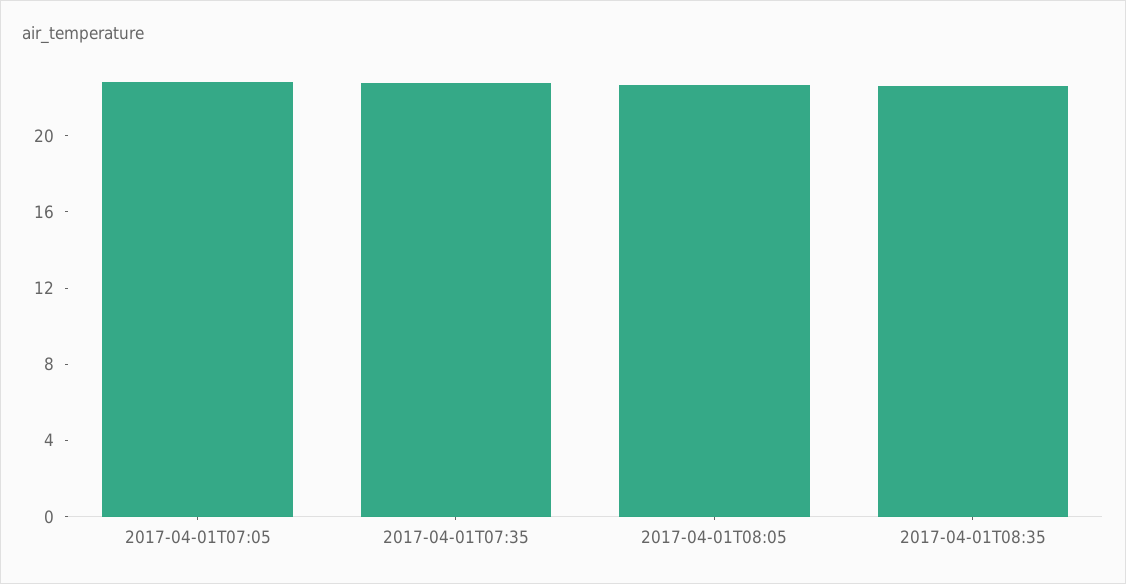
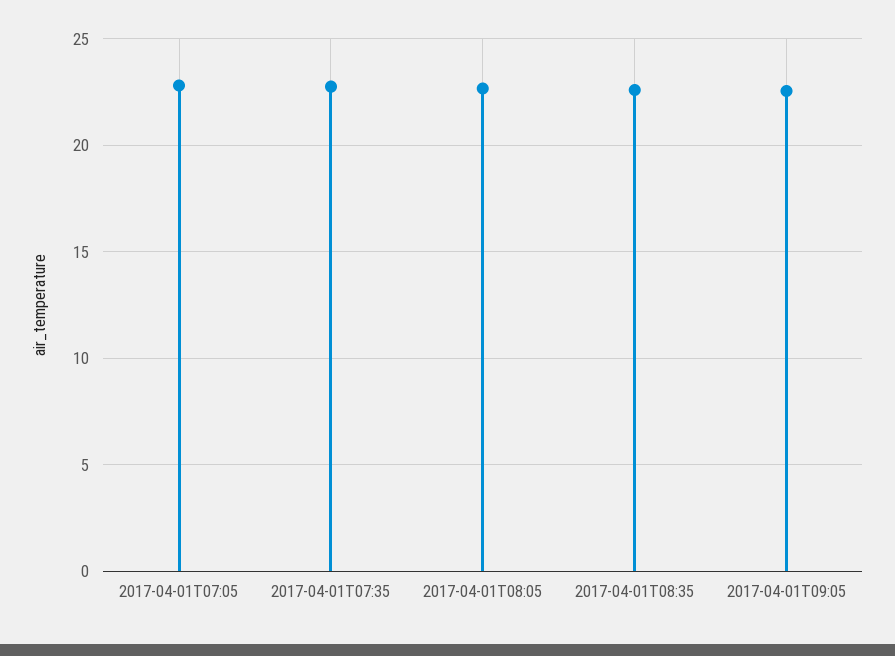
2017-04-01T09:05: none -> 22.5

